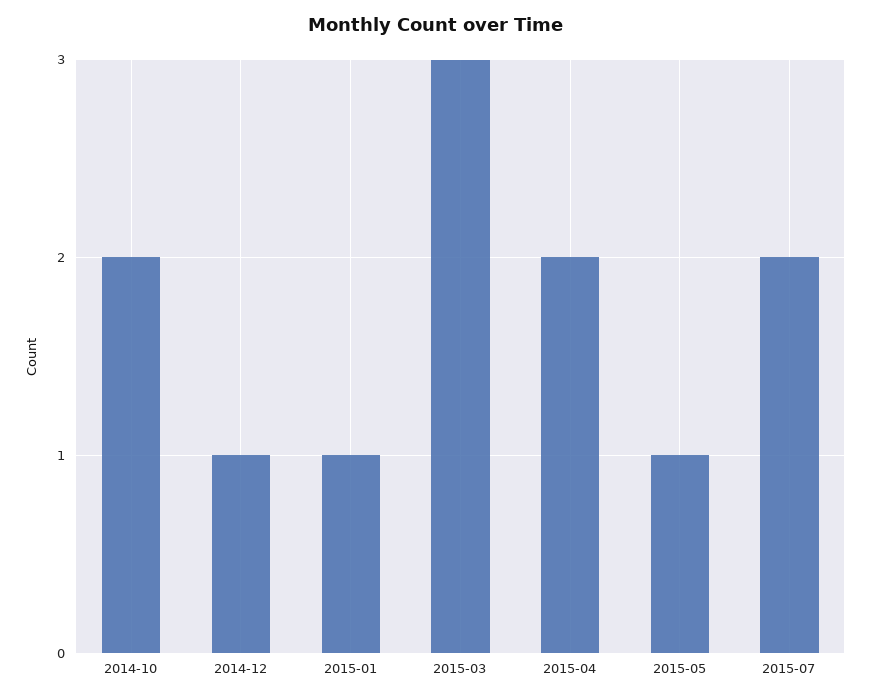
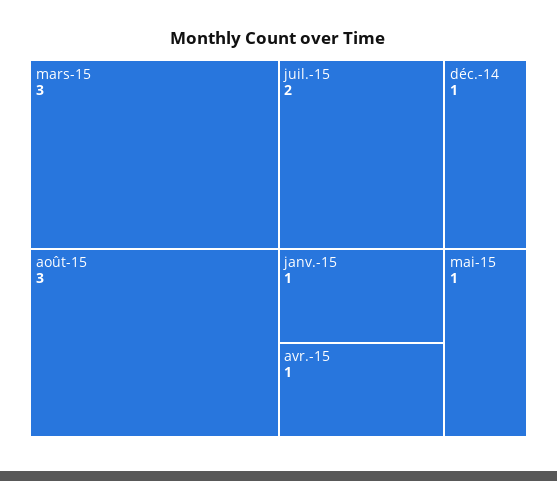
2014-10: 2 -> none
2015-04: 2 -> 1
août-15: none -> 3

